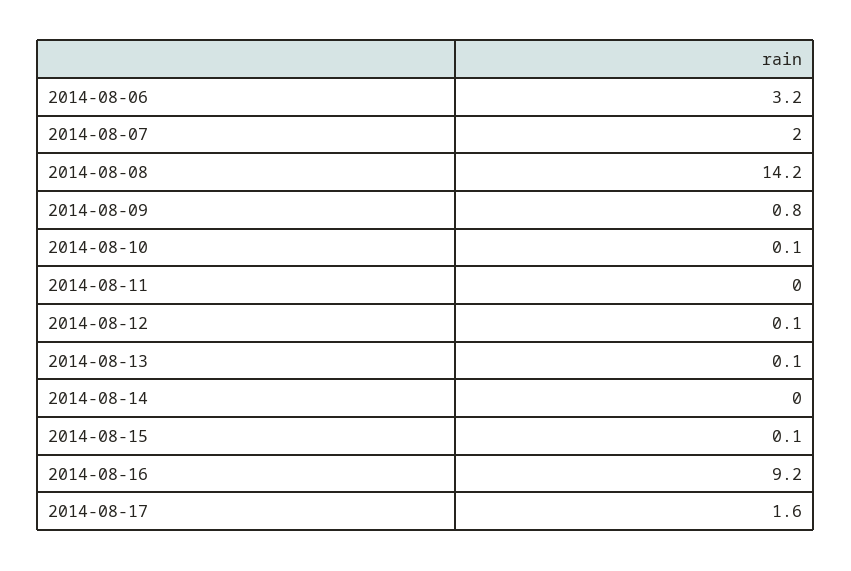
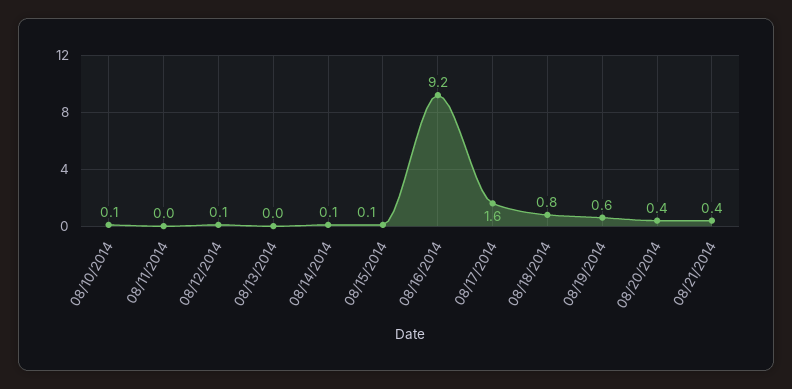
2014-08-06: 3.2 -> none
2014-08-07: 2 -> none
2014-08-08: 14.2 -> none
2014-08-09: 0.8 -> none
2014-08-13: 0.1 -> 0
2014-08-14: 0 -> 0.1
08/18/2014: none -> 0.8
08/19/2014: none -> 0.6
08/20/2014: none -> 0.4
08/21/2014: none -> 0.4

